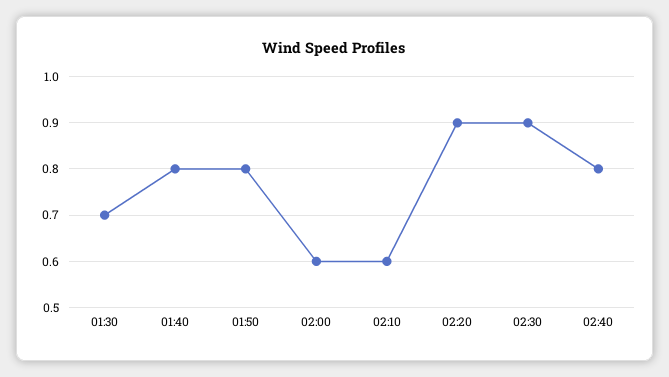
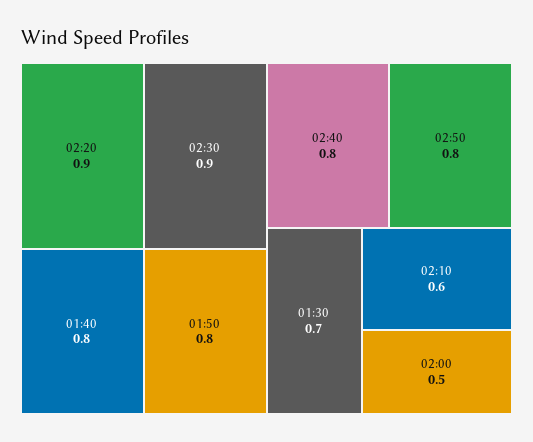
02:00: 0.6 -> 0.5
02:50: none -> 0.8

